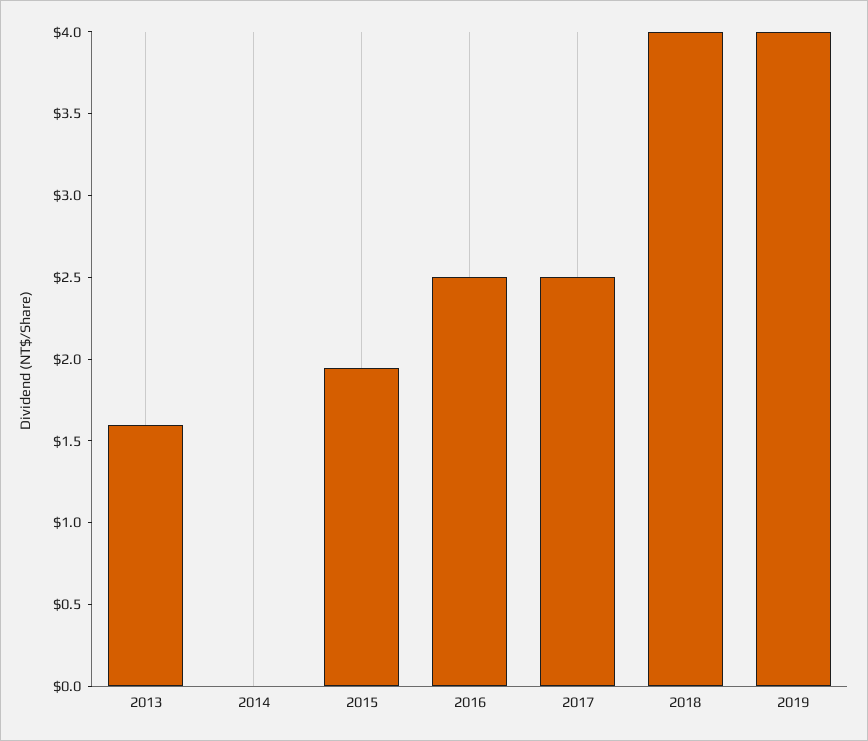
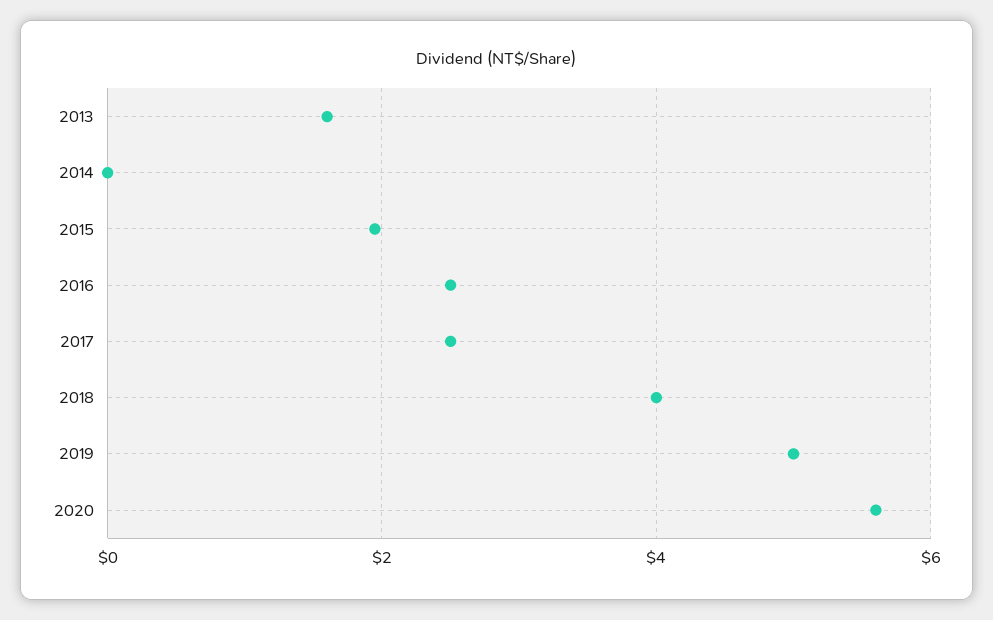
2019: 4 -> 5
2020: none -> 5.6

